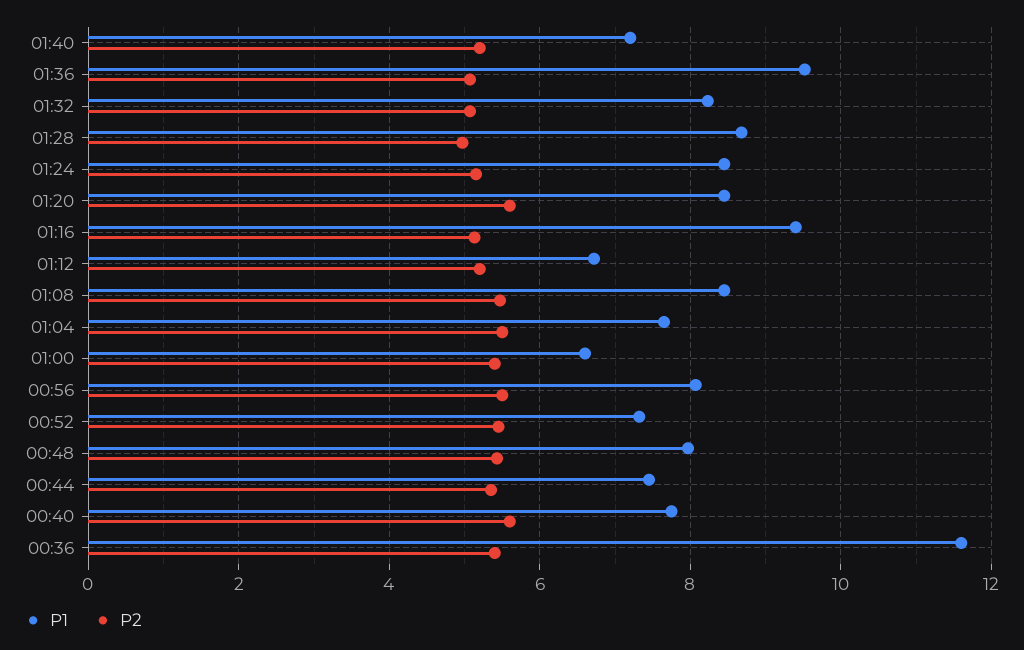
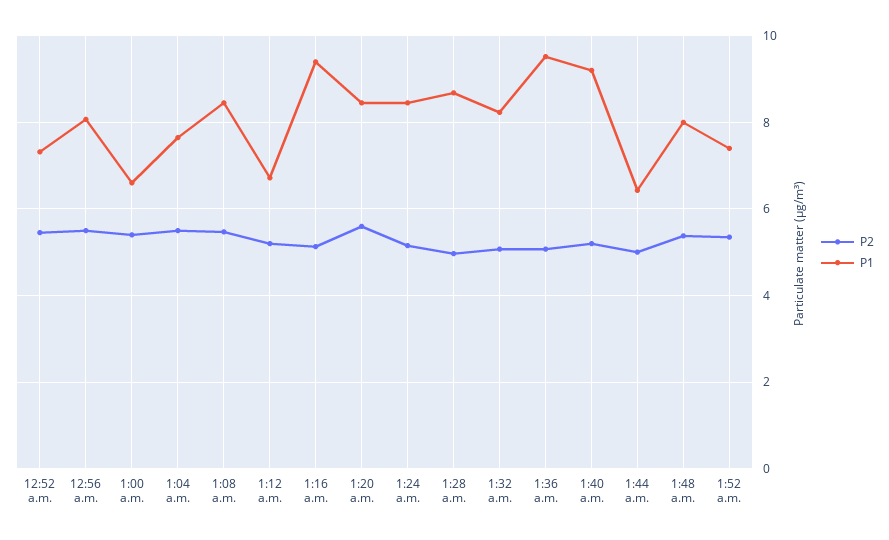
P1, 01:40: 7.2 -> 9.2
P1, 00:48: 8 -> none
P2, 00:48: 5.4 -> none
P1, 00:44: 7.4 -> none
P2, 00:44: 5.4 -> none
P1, 00:40: 7.8 -> none
P2, 00:40: 5.6 -> none
P1, 00:36: 11.6 -> none
P2, 00:36: 5.4 -> none
P2, 1:44 a.m.: none -> 5
P1, 1:44 a.m.: none -> 6.4
P2, 1:48 a.m.: none -> 5.4
P1, 1:48 a.m.: none -> 8
P2, 1:52 a.m.: none -> 5.4
P1, 1:52 a.m.: none -> 7.4

